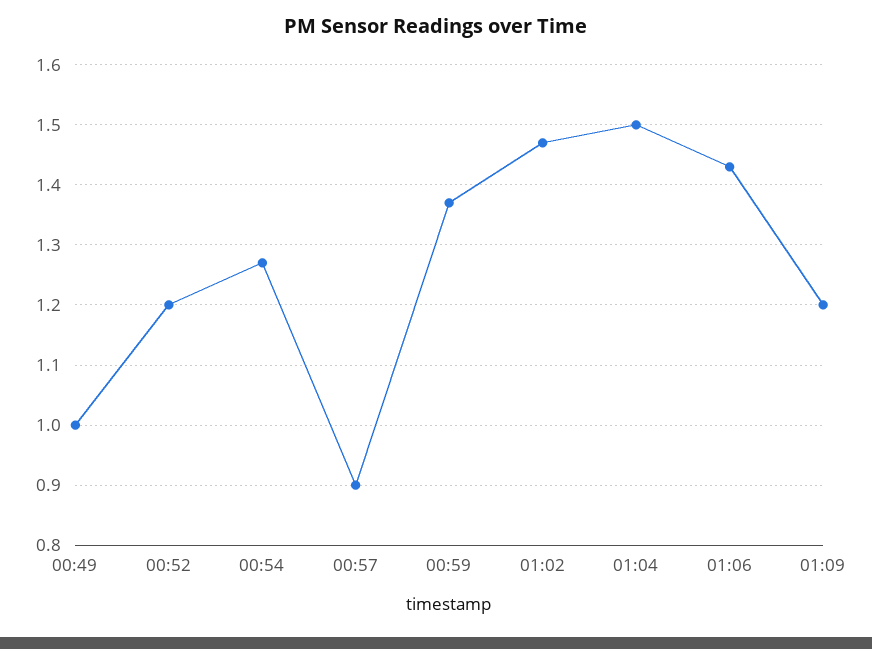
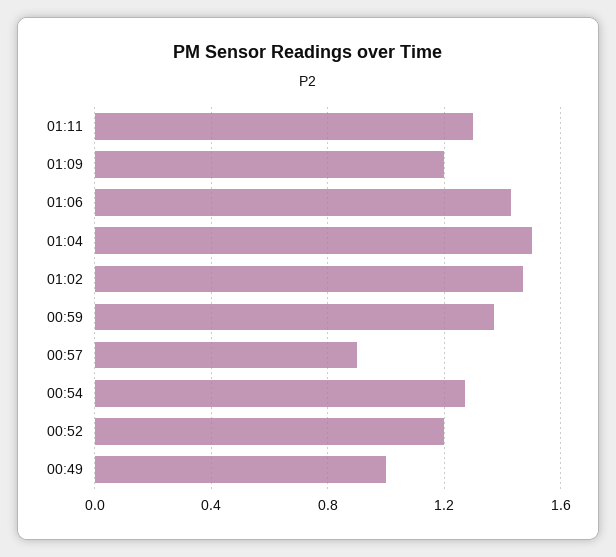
01:11: none -> 1.3

